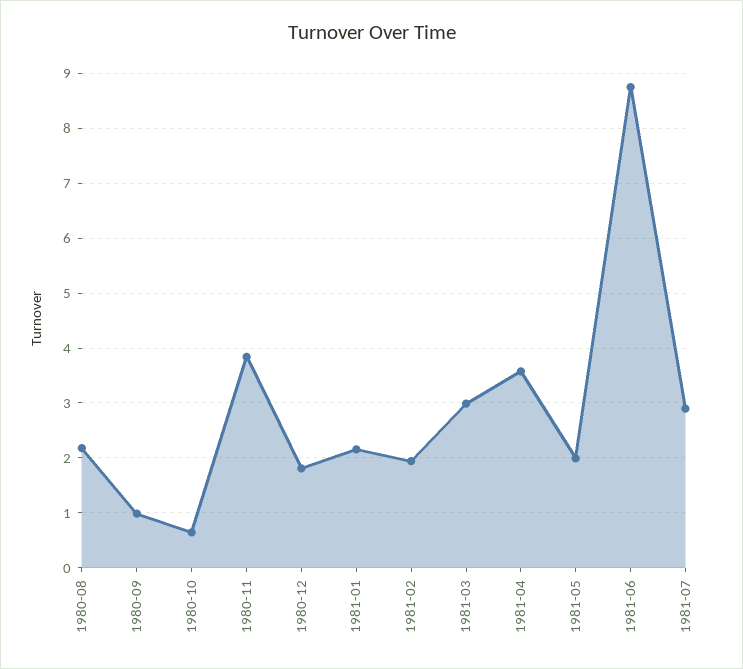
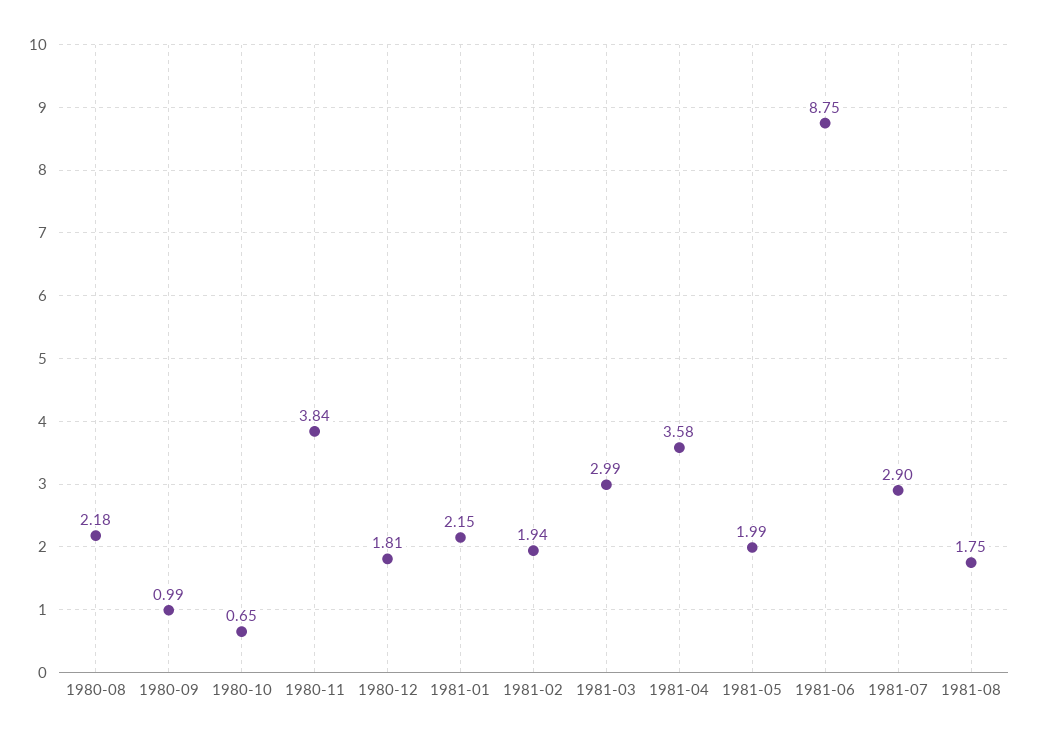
1981-08: none -> 1.75

